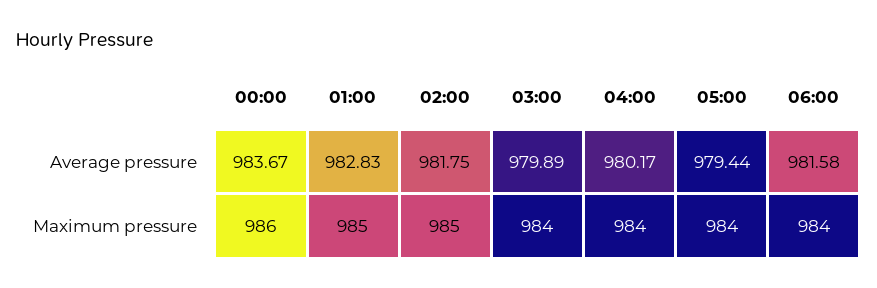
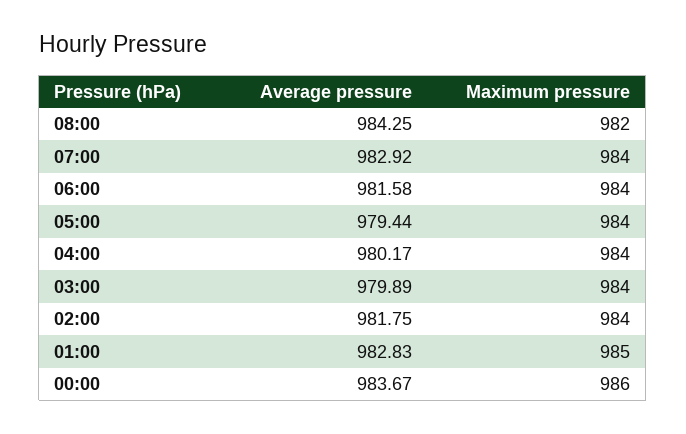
02:00, Maximum pressure: 985 -> 984
08:00, Average pressure: none -> 984.25
08:00, Maximum pressure: none -> 982
07:00, Average pressure: none -> 982.92
07:00, Maximum pressure: none -> 984

